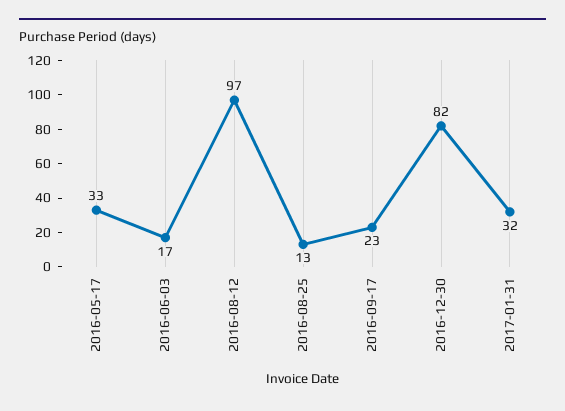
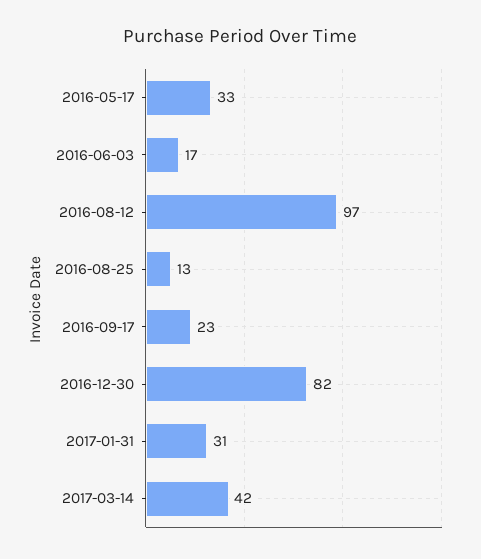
2017-01-31: 32 -> 31
2017-03-14: none -> 42

